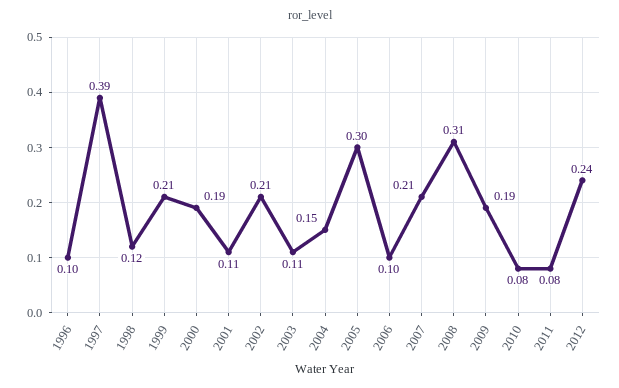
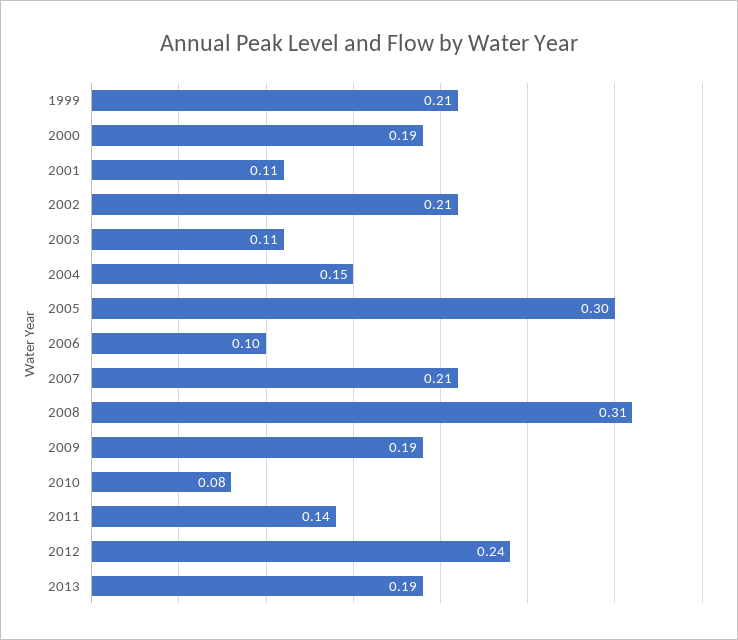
1996: 0.1 -> none
1997: 0.39 -> none
1998: 0.12 -> none
2011: 0.08 -> 0.14
2013: none -> 0.19

